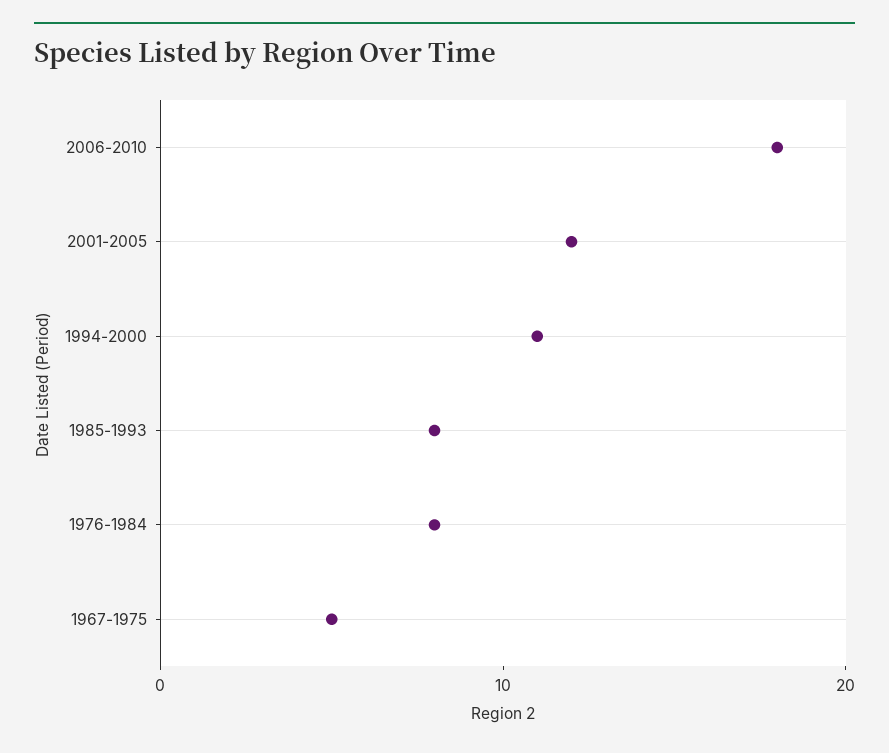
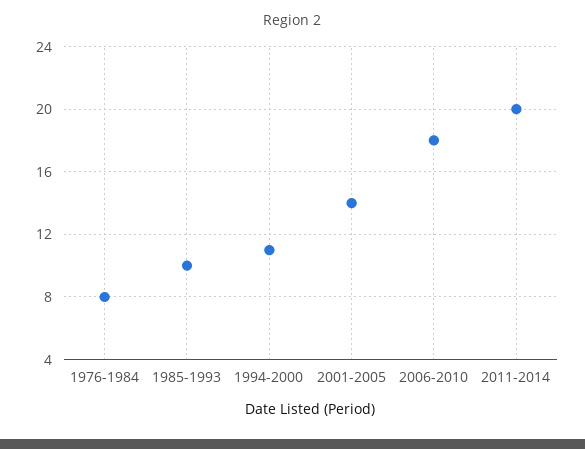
2001-2005: 12 -> 14
1985-1993: 8 -> 10
1967-1975: 5 -> none
2011-2014: none -> 20

